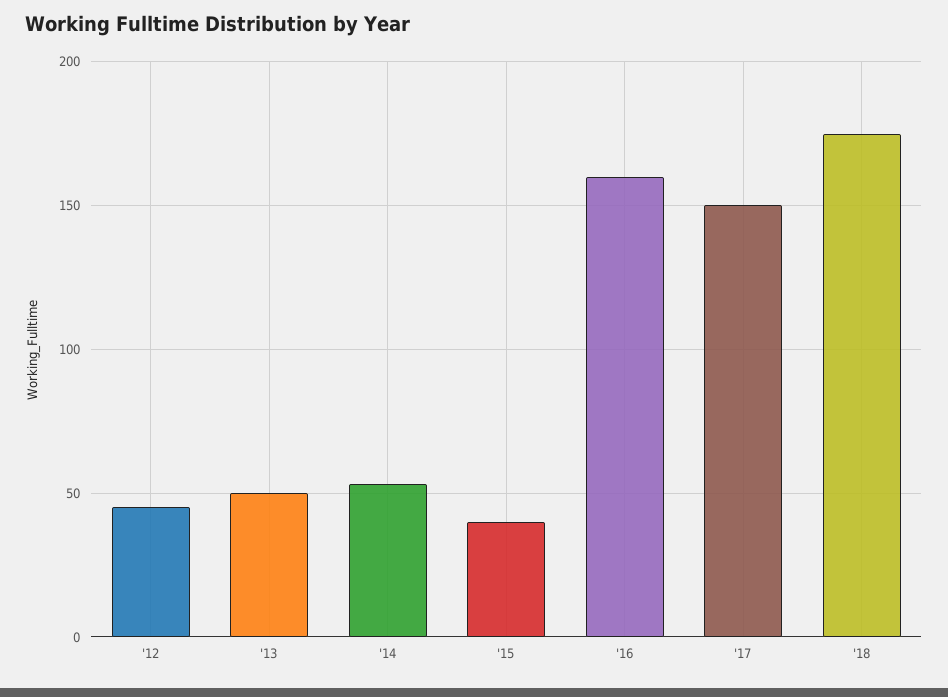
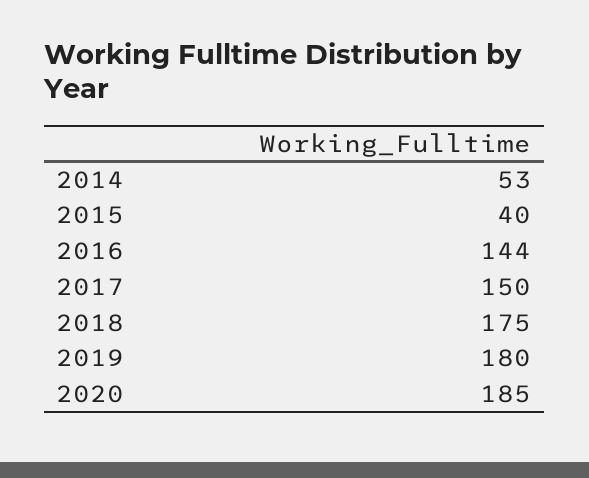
'12: 45 -> none
'13: 50 -> none
'16: 160 -> 144
2019: none -> 180
2020: none -> 185

